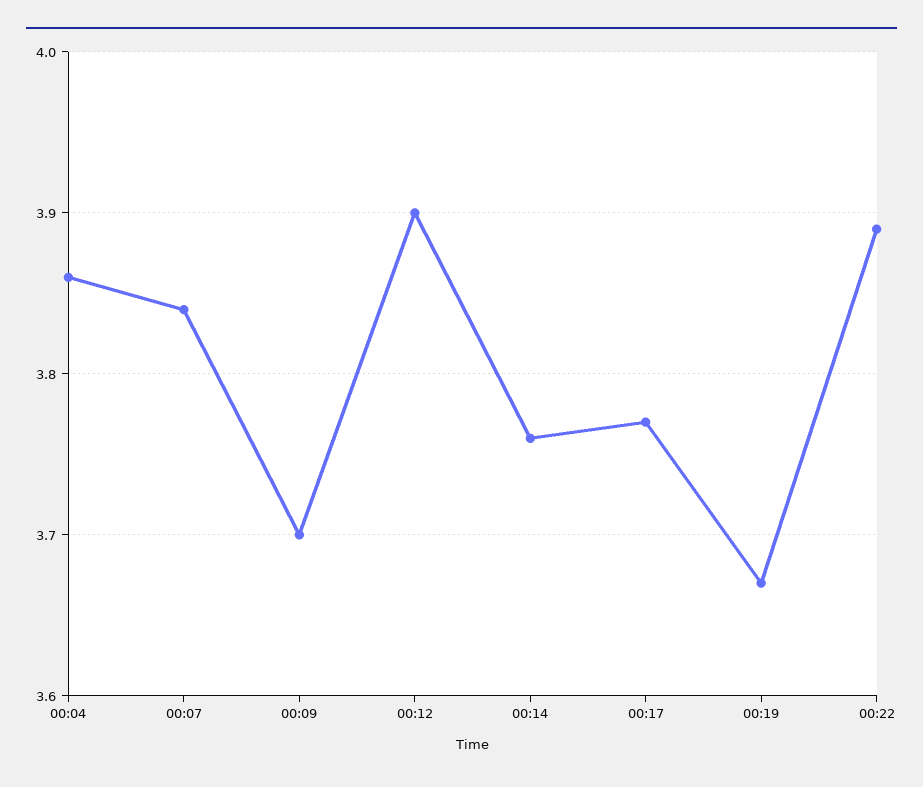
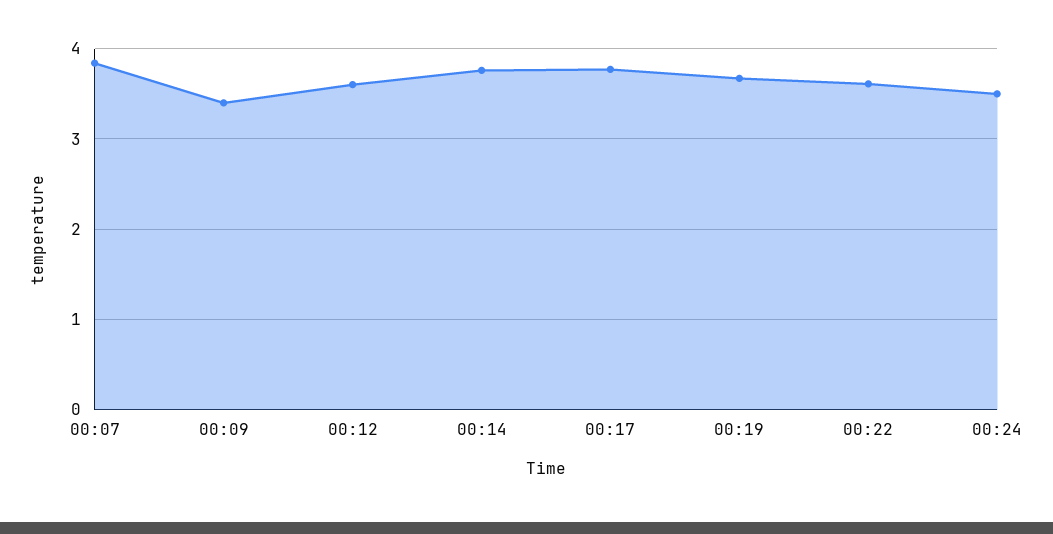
00:04: 3.86 -> none
00:09: 3.7 -> 3.4
00:12: 3.9 -> 3.6
00:22: 3.89 -> 3.6
00:24: none -> 3.5

